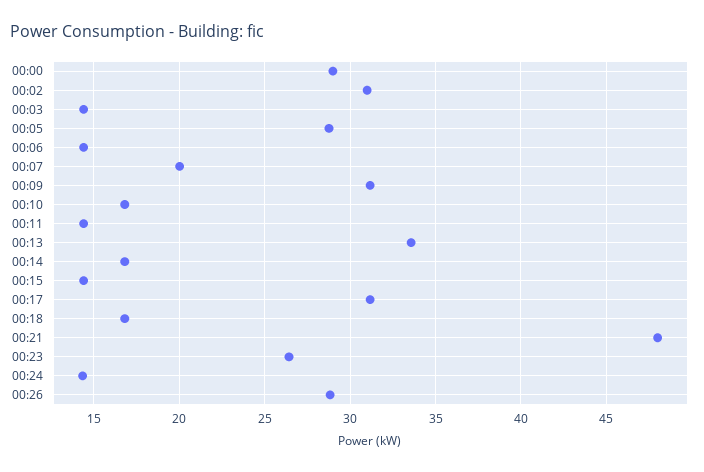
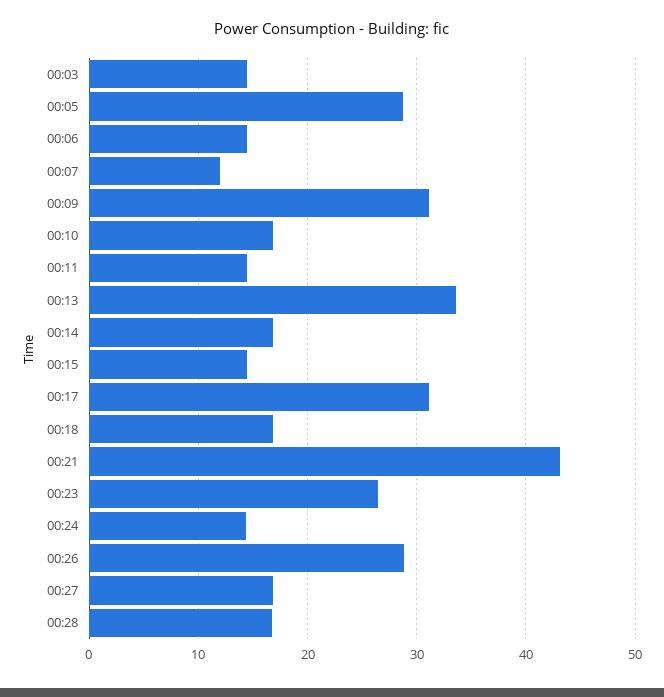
00:00: 29 -> none
00:02: 31 -> none
00:07: 20 -> 12
00:21: 48 -> 43
00:27: none -> 17
00:28: none -> 17

